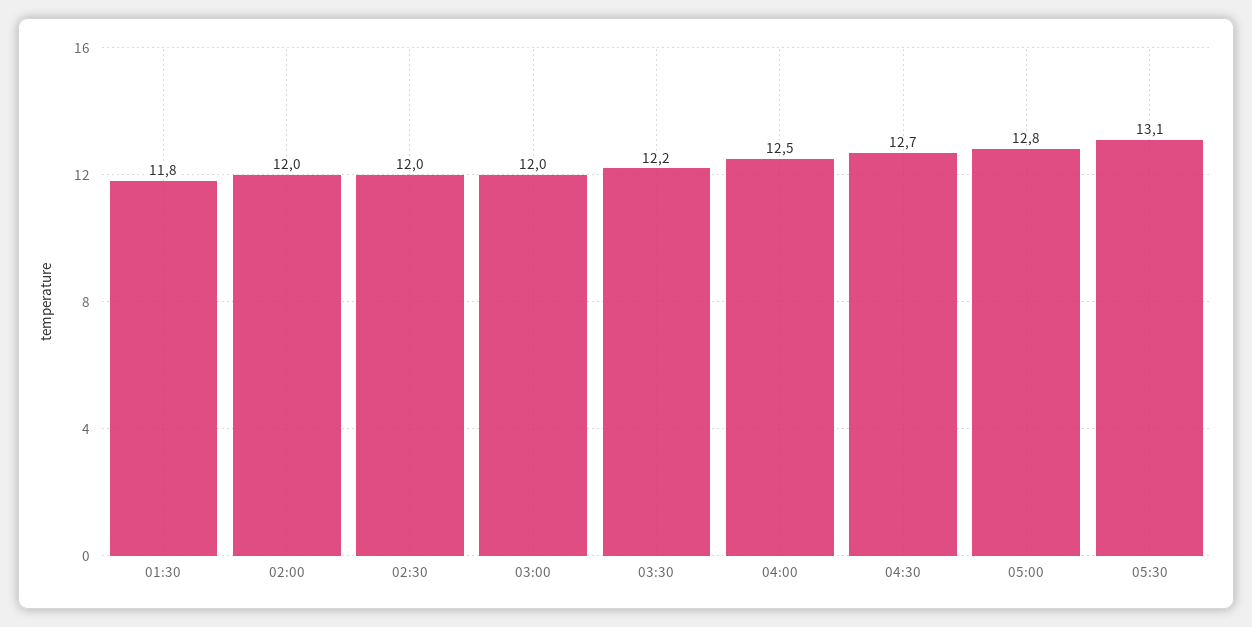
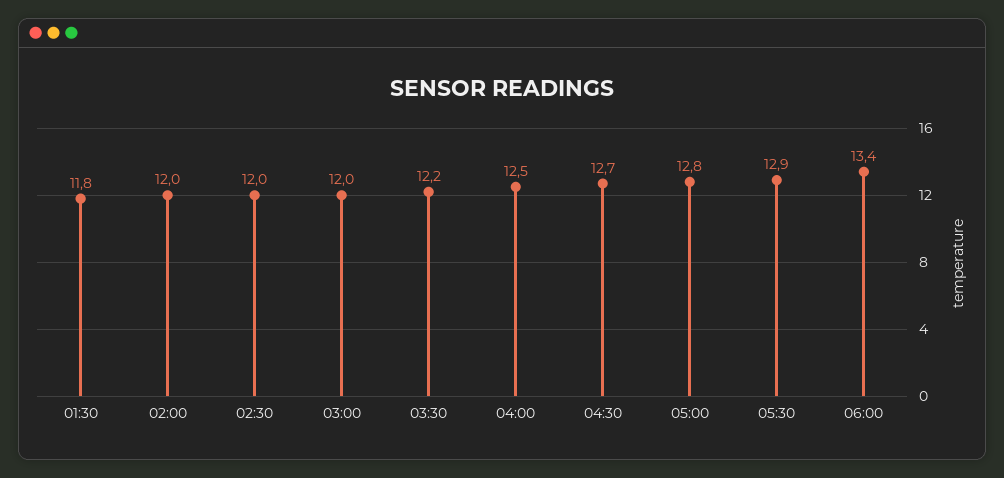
05:30: 13.1 -> 12.9
06:00: none -> 13.4

